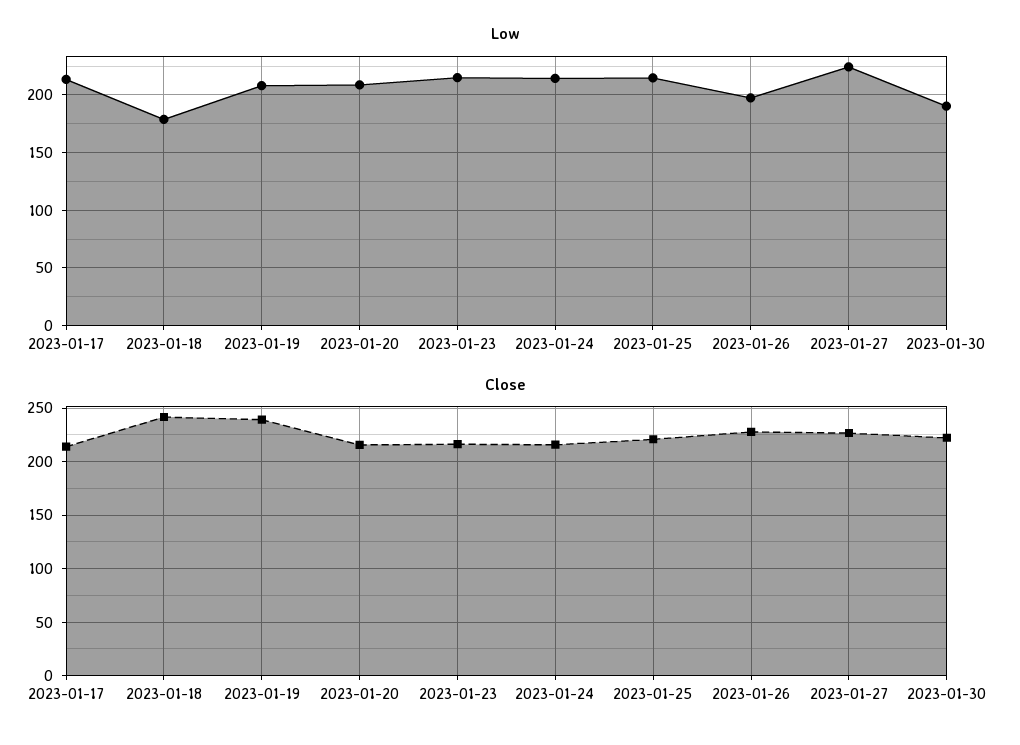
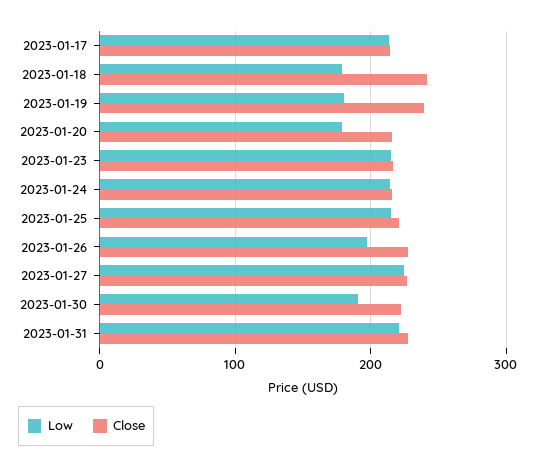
Low, 2023-01-19: 210 -> 180
Low, 2023-01-20: 210 -> 180
Low, 2023-01-31: none -> 220
Close, 2023-01-31: none -> 230

